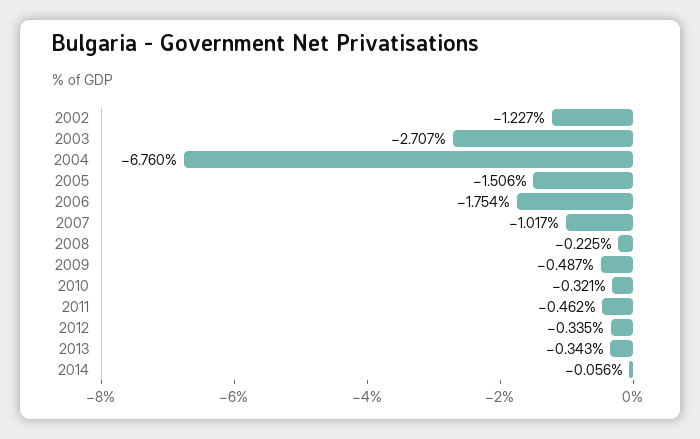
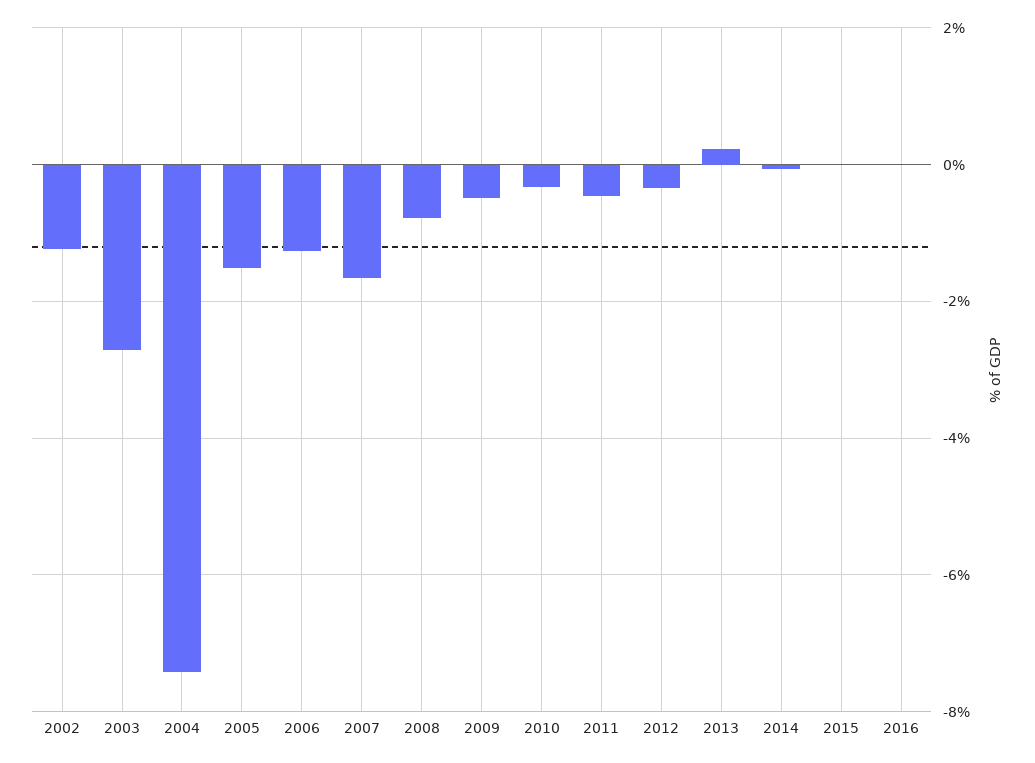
2004: -6.76 -> -7.4
2006: -1.754 -> -1.2
2007: -1.017 -> -1.6
2008: -0.225 -> -0.8
2013: -0.343 -> 0.2
2015: none -> 0
2016: none -> 0

